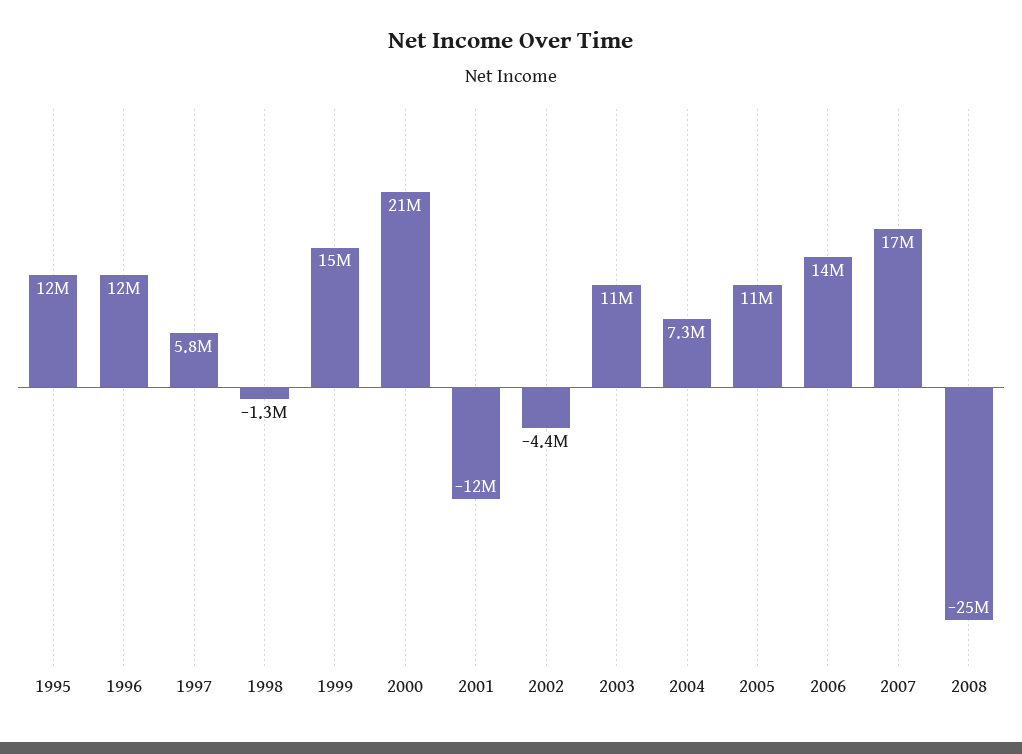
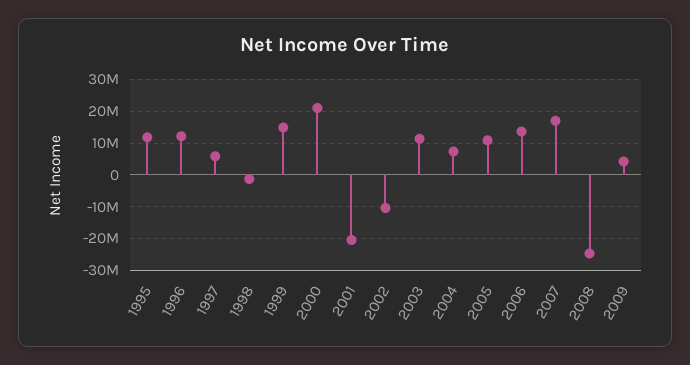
2001: -12000000 -> -20000000
2002: -4400000 -> -10000000
2009: none -> 4000000

